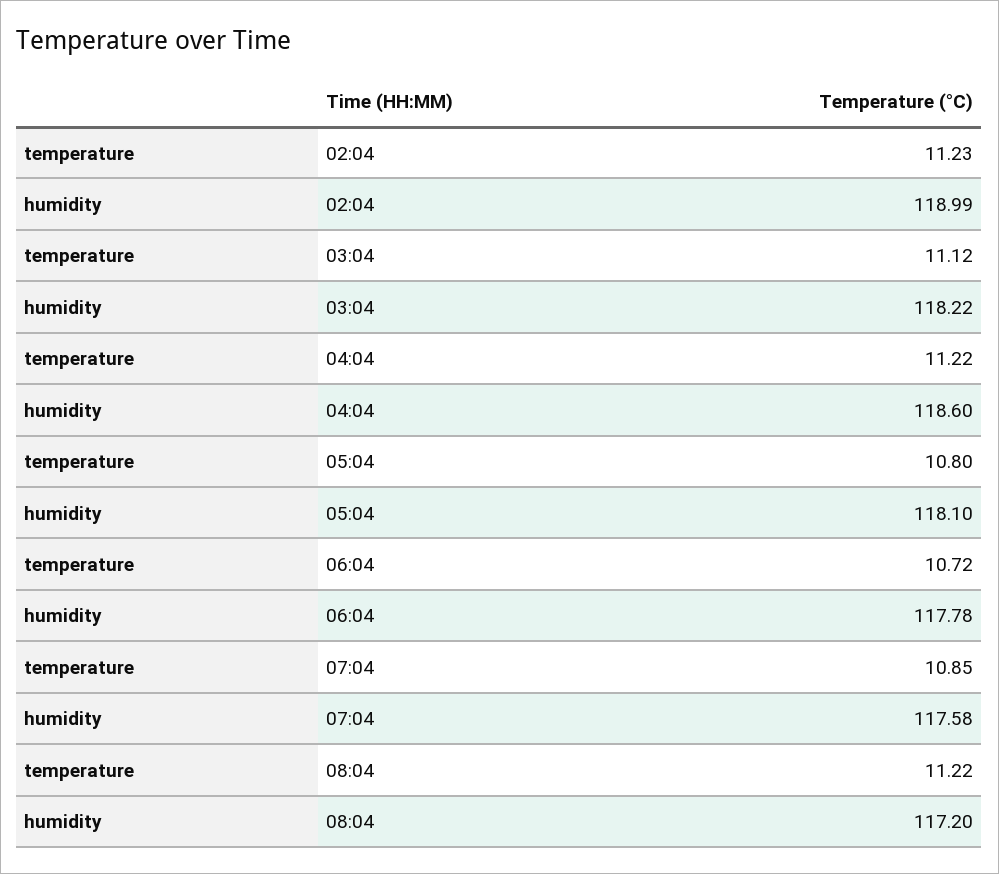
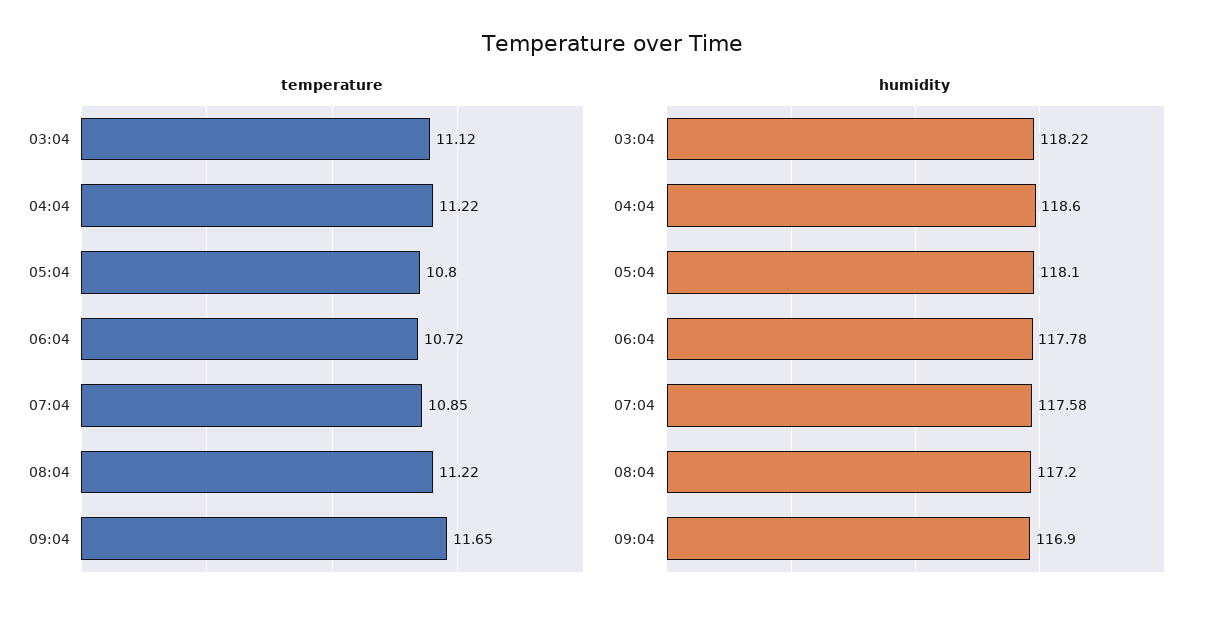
temperature, 02:04: 11.23 -> none
humidity, 02:04: 118.99 -> none
temperature, 09:04: none -> 11.65
humidity, 09:04: none -> 116.9

